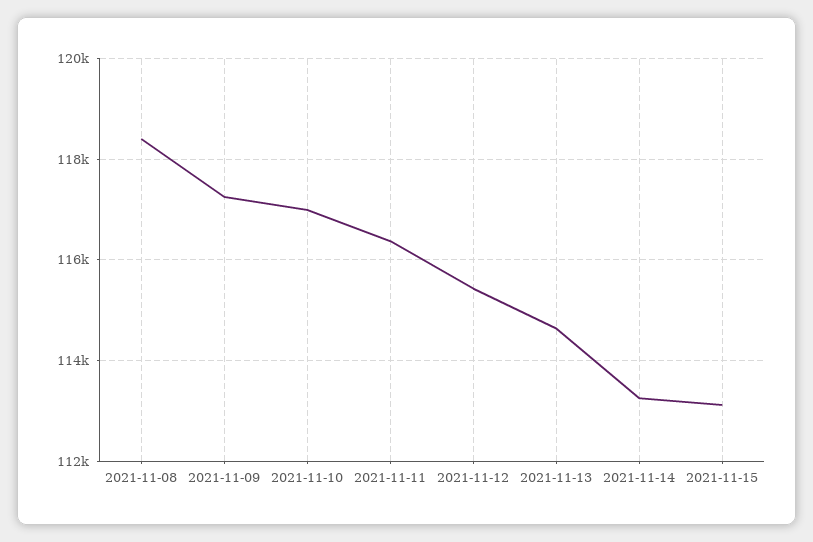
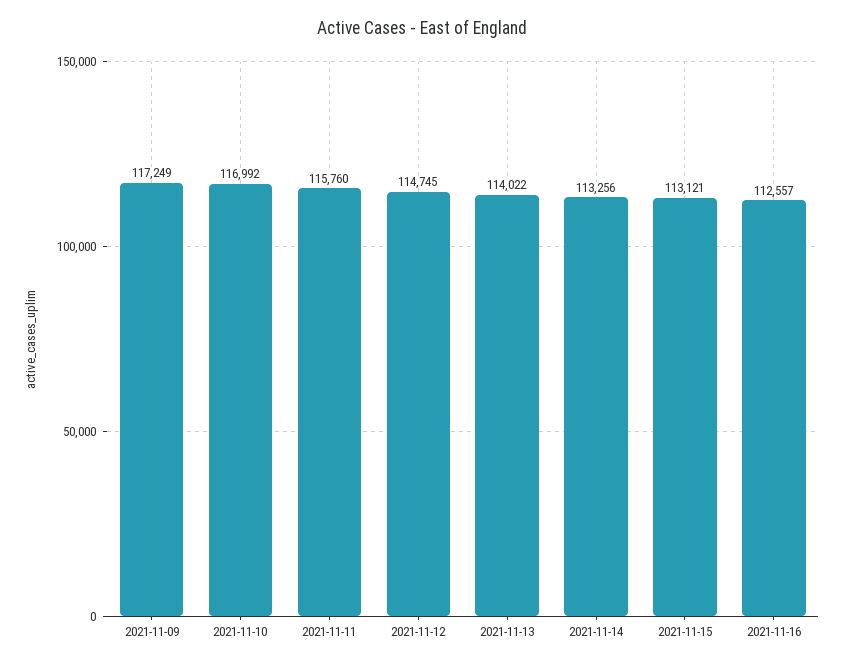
2021-11-08: 118400 -> none
2021-11-11: 116400 -> 115760
2021-11-12: 115400 -> 114745
2021-11-13: 114600 -> 114022
2021-11-16: none -> 112557

